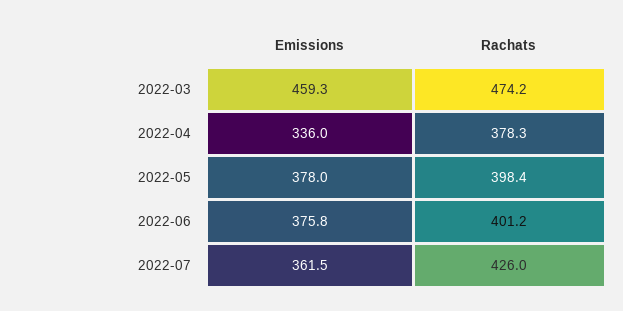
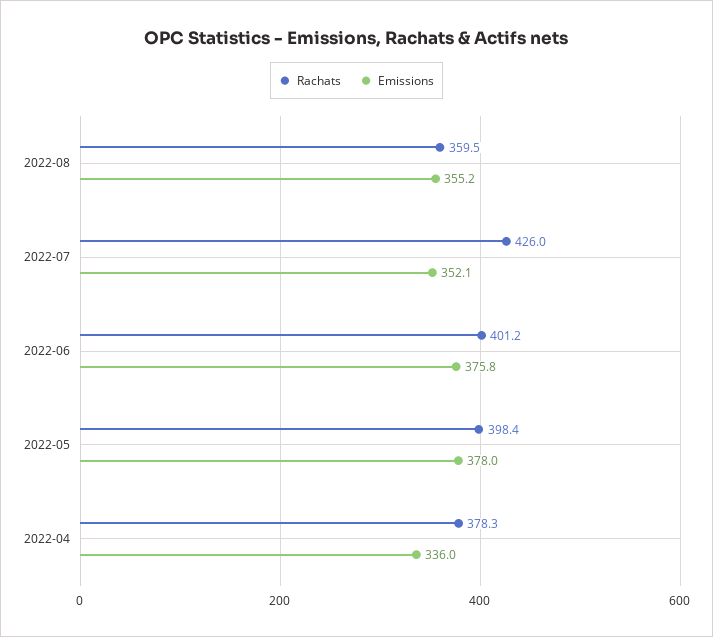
Emissions, 2022-03: 459.3 -> none
Rachats, 2022-03: 474.2 -> none
Emissions, 2022-07: 361.5 -> 352.1
Rachats, 2022-08: none -> 359.5
Emissions, 2022-08: none -> 355.2

